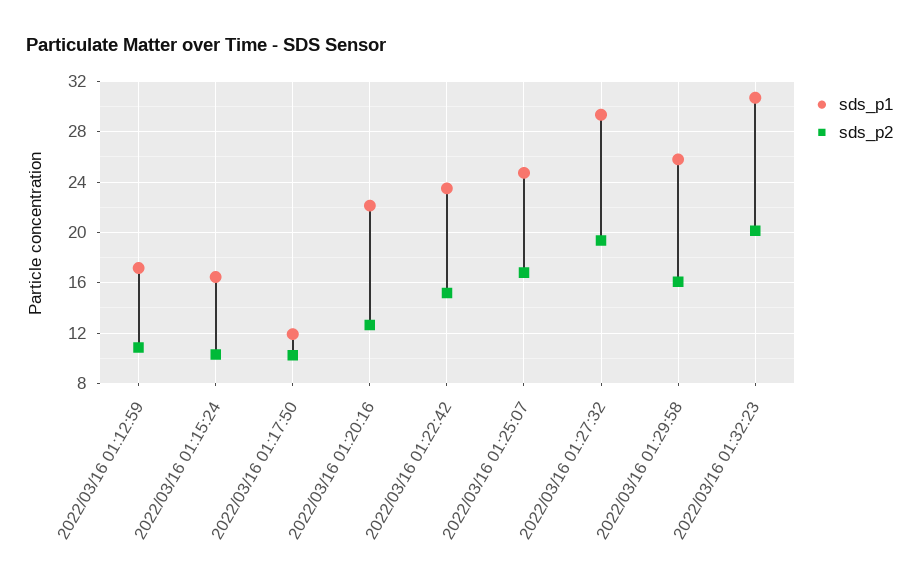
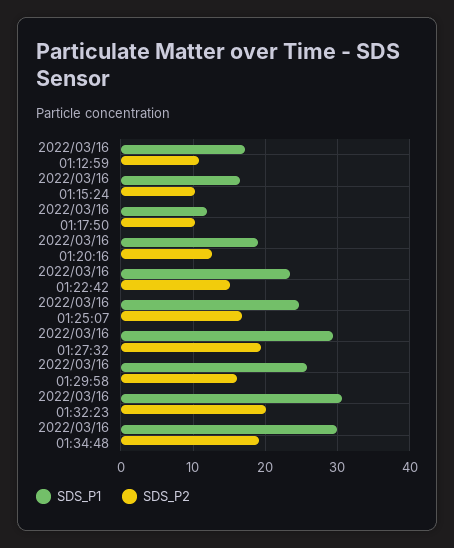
sds_p1, 2022/03/16 01:20:16: 22 -> 19
sds_p1, 2022/03/16 01:34:48: none -> 30
sds_p2, 2022/03/16 01:34:48: none -> 19

